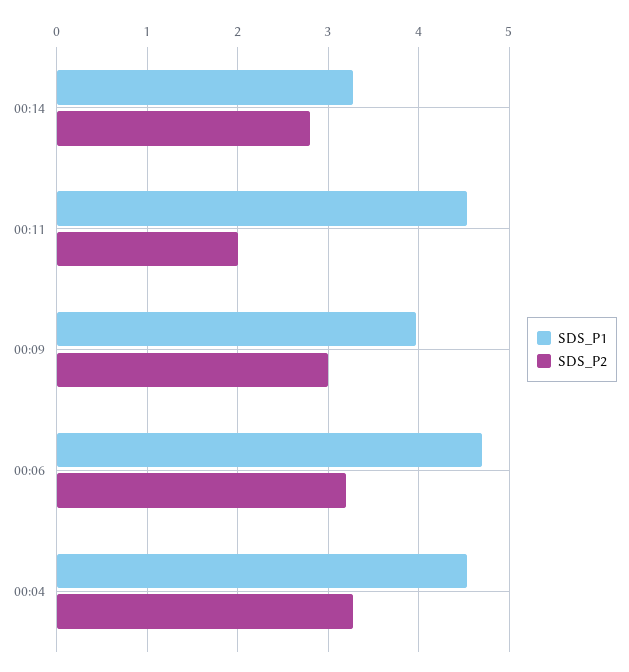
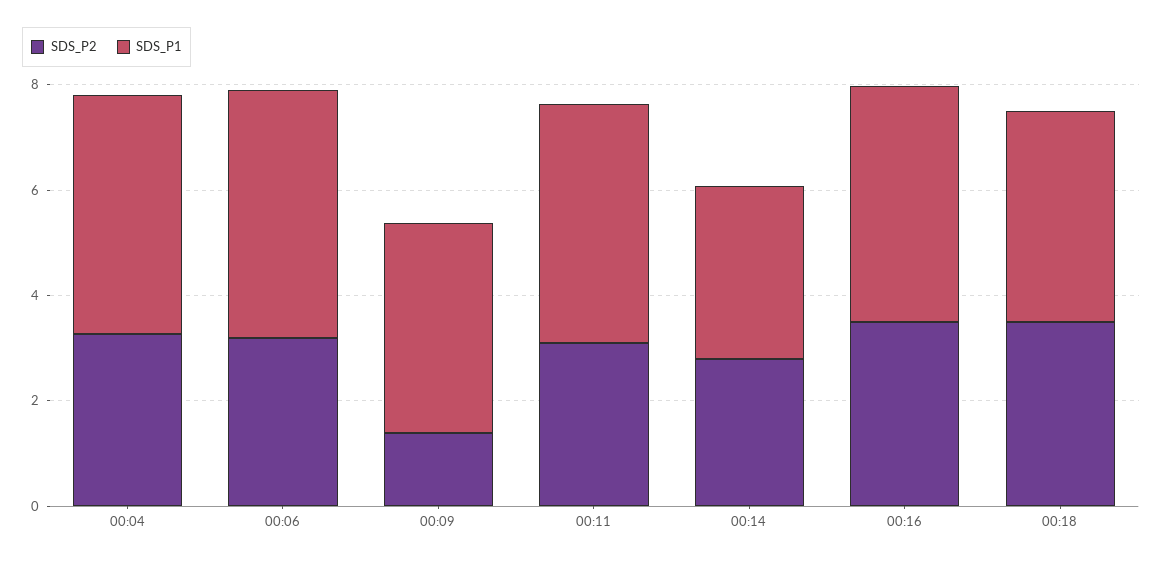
SDS_P2, 00:11: 2 -> 3
SDS_P2, 00:09: 3 -> 1.5
SDS_P2, 00:16: none -> 3.5
SDS_P1, 00:16: none -> 4.5
SDS_P2, 00:18: none -> 3.5
SDS_P1, 00:18: none -> 4

